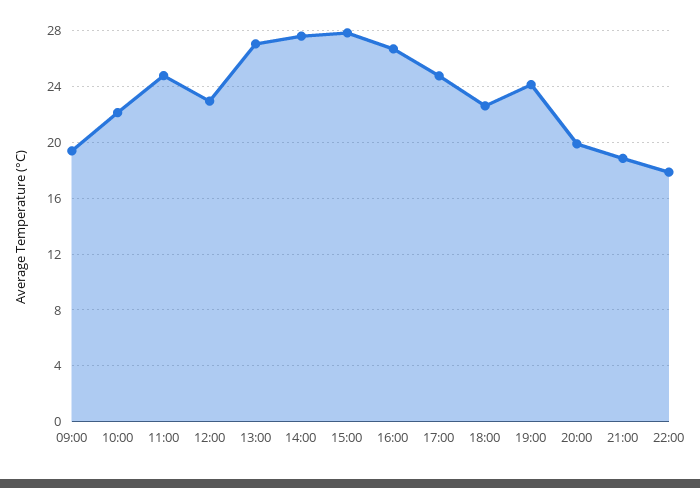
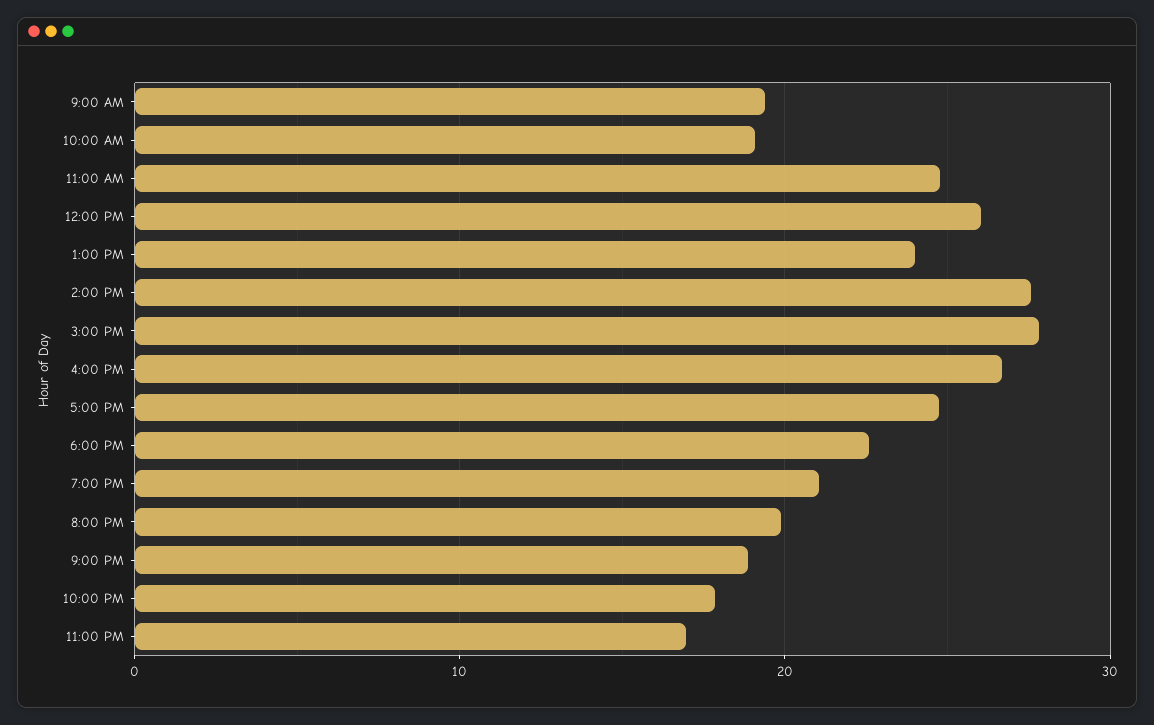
10:00: 22 -> 19
12:00: 23 -> 26
13:00: 27 -> 24
19:00: 24 -> 21
11:00 PM: none -> 17

